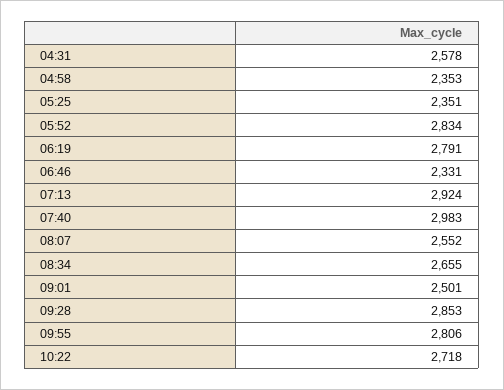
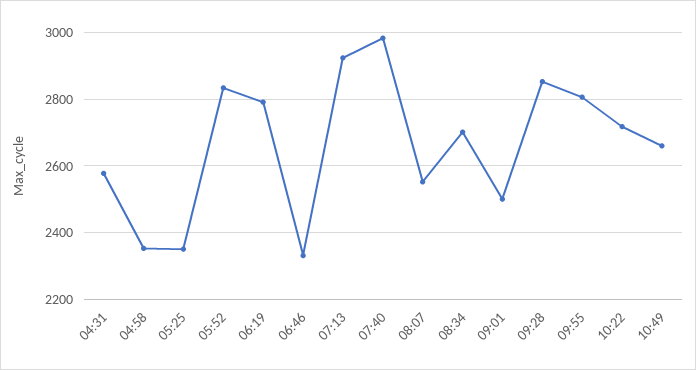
08:34: 2655 -> 2700
10:49: none -> 2660

